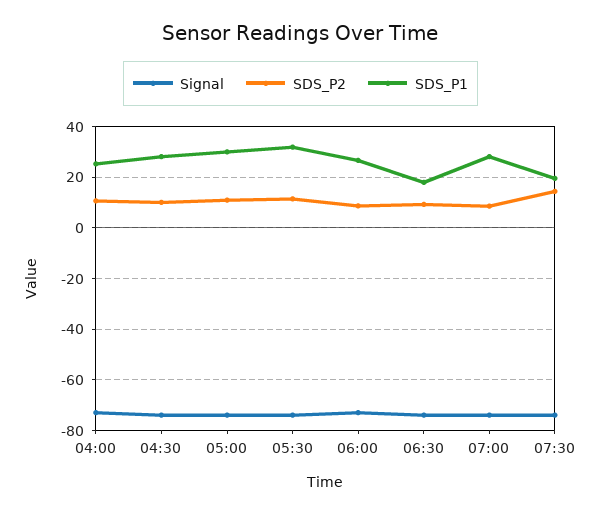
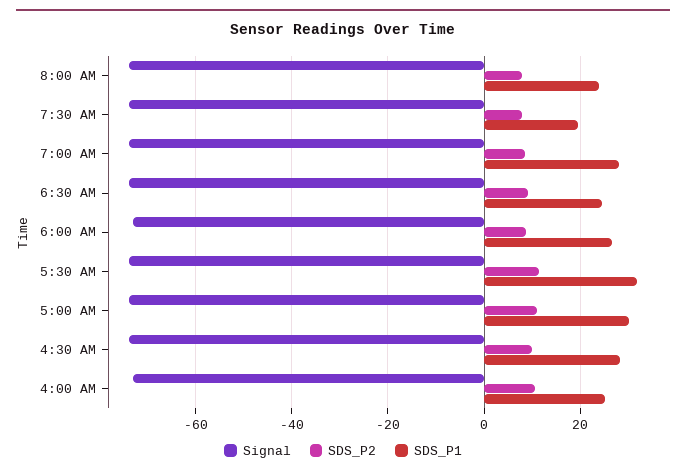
SDS_P1, 06:30: 17.5 -> 24
SDS_P2, 07:30: 15 -> 8
Signal, 8:00 AM: none -> -74
SDS_P2, 8:00 AM: none -> 8
SDS_P1, 8:00 AM: none -> 24

